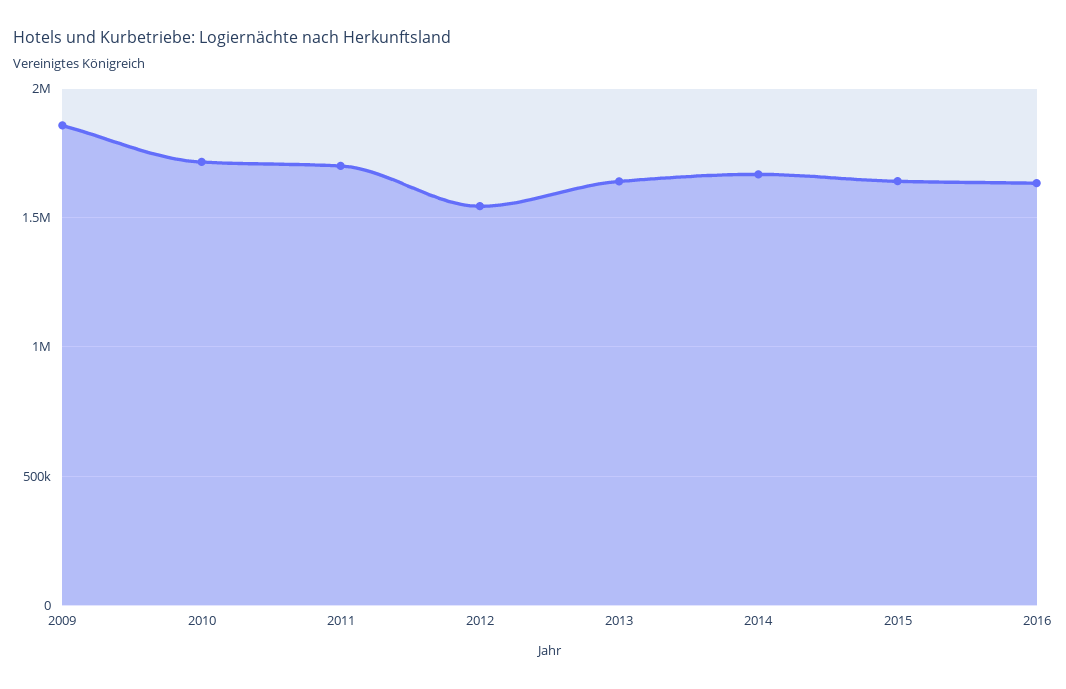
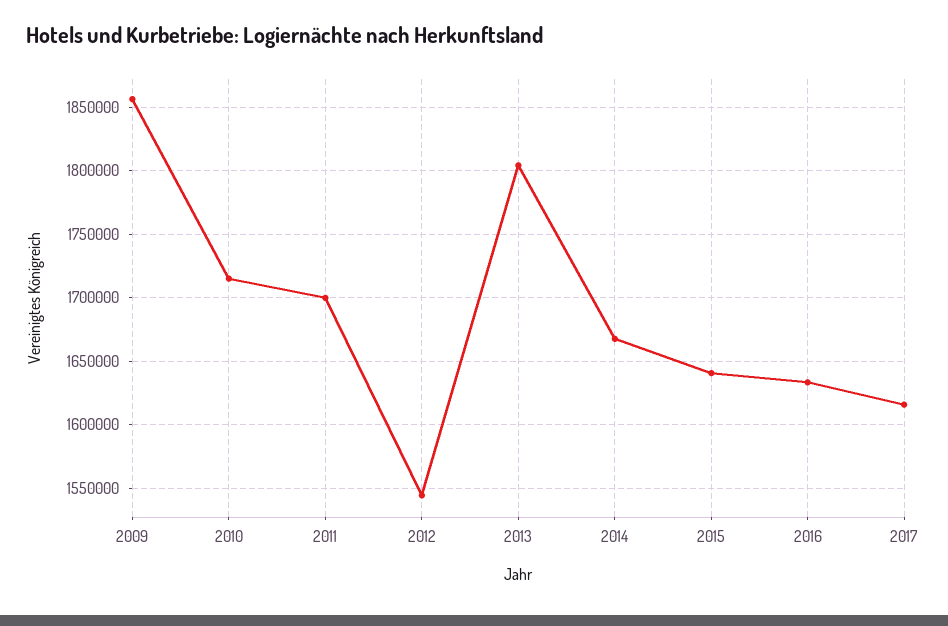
2013: 1650000 -> 1805000
2017: none -> 1615000

